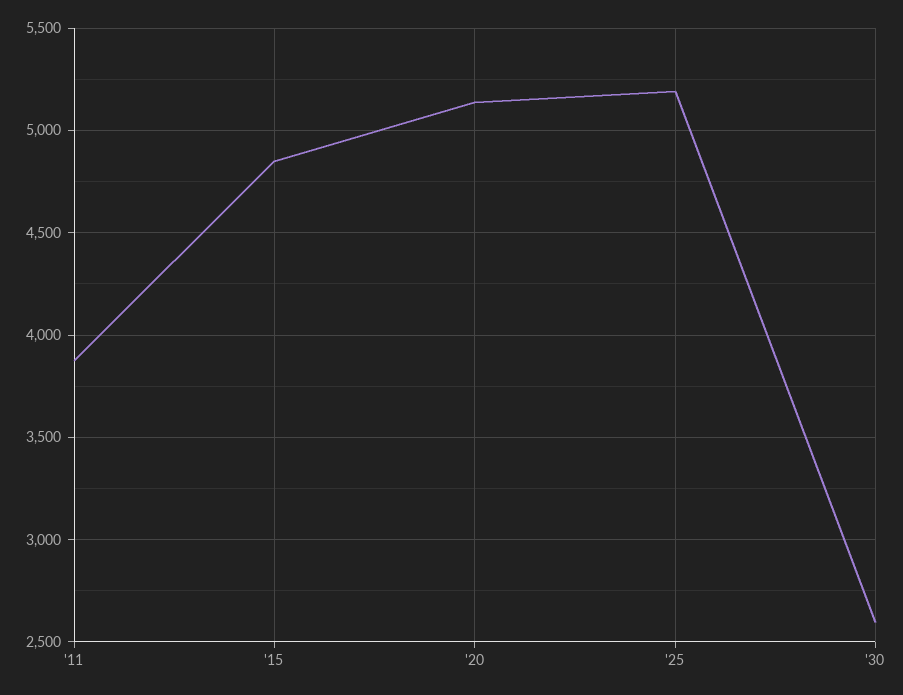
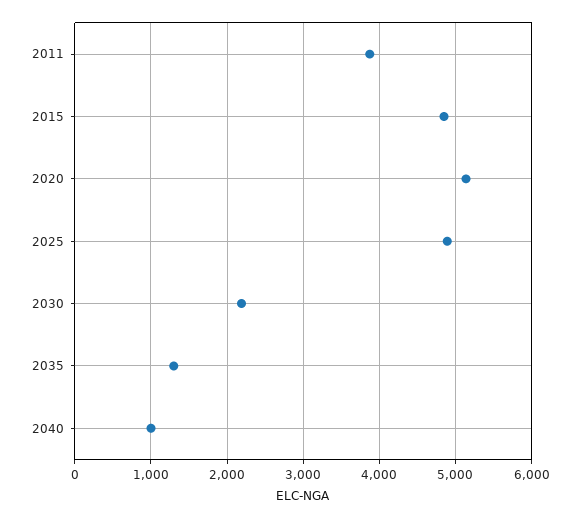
'25: 5200 -> 4900
'30: 2600 -> 2200
2035: none -> 1300
2040: none -> 1000

